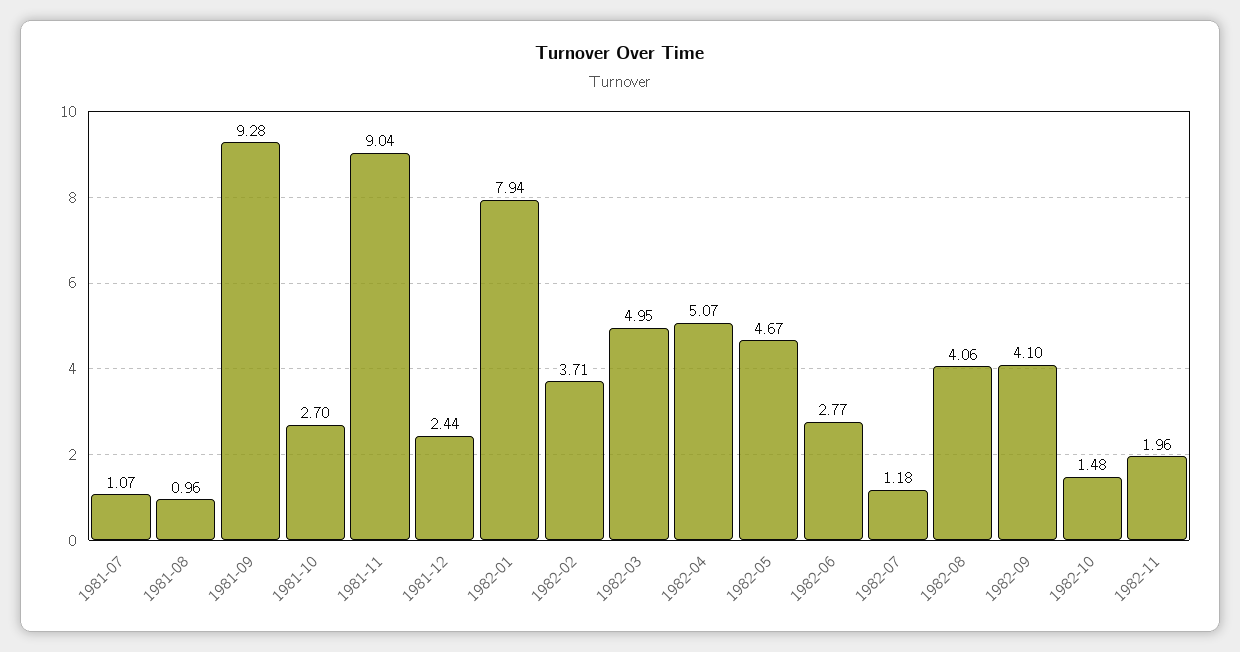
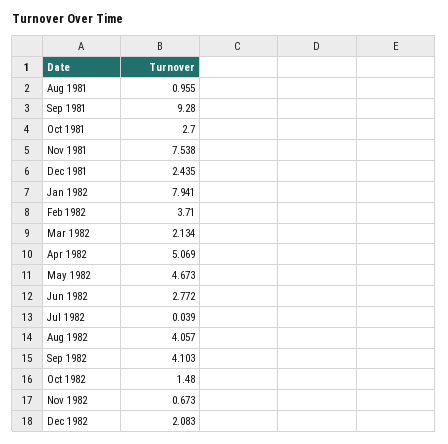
1981-07: 1.07 -> none
1981-11: 9.04 -> 7.538
1982-03: 4.95 -> 2.134
1982-07: 1.18 -> 0.039
1982-11: 1.96 -> 0.673
Dec 1982: none -> 2.083

